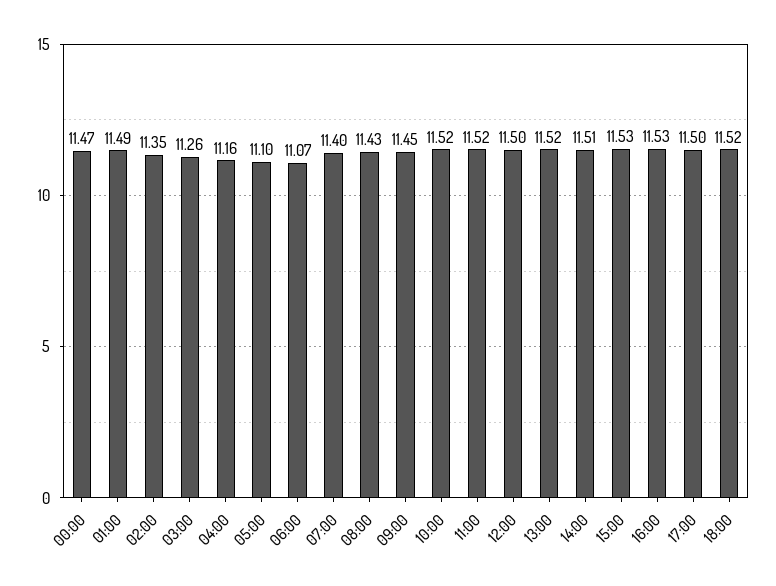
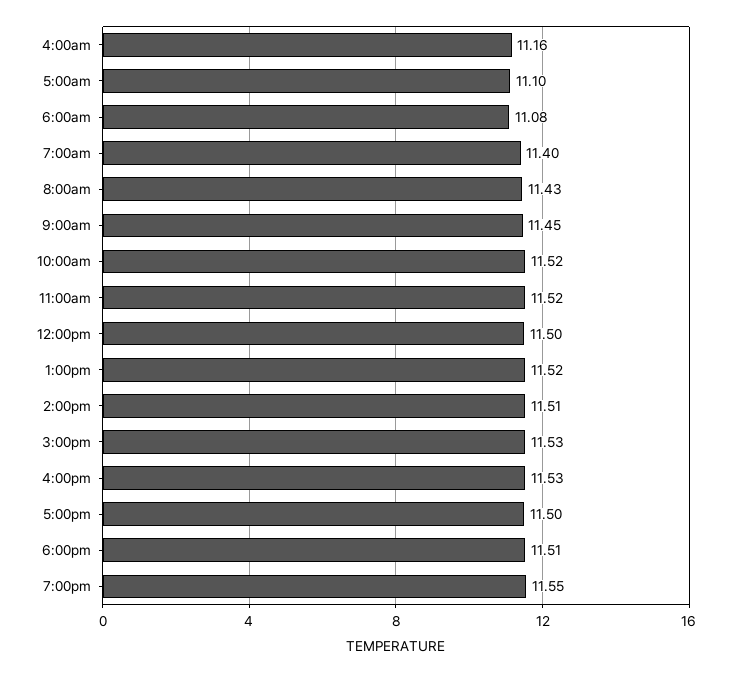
00:00: 11.47 -> none
01:00: 11.49 -> none
02:00: 11.35 -> none
03:00: 11.26 -> none
06:00: 11.07 -> 11.08
18:00: 11.52 -> 11.51
7:00pm: none -> 11.55

